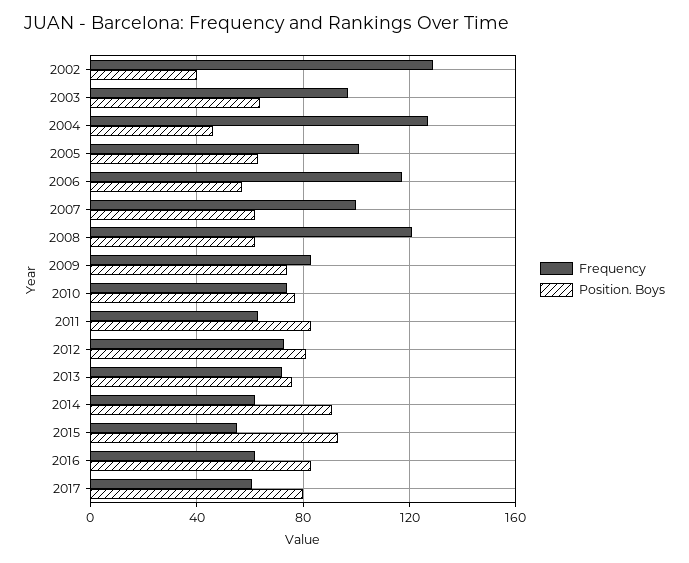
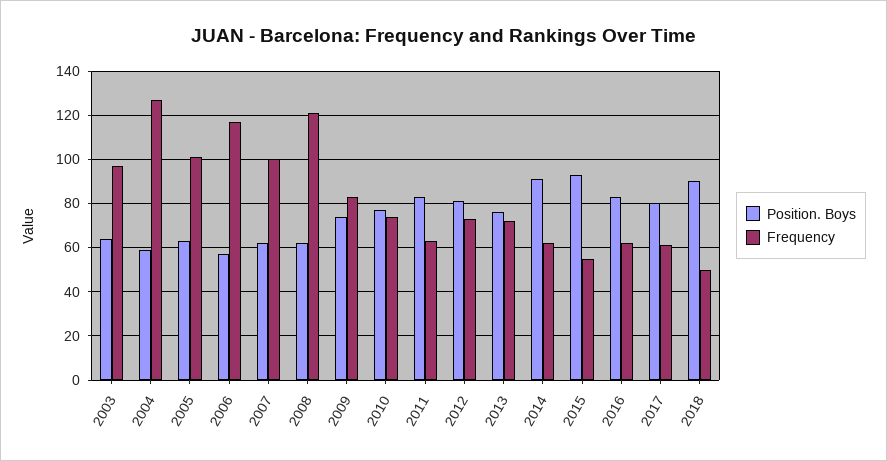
Frequency, 2002: 130 -> none
Position. Boys, 2002: 40 -> none
Position. Boys, 2004: 45 -> 60
Position. Boys, 2018: none -> 90
Frequency, 2018: none -> 50

